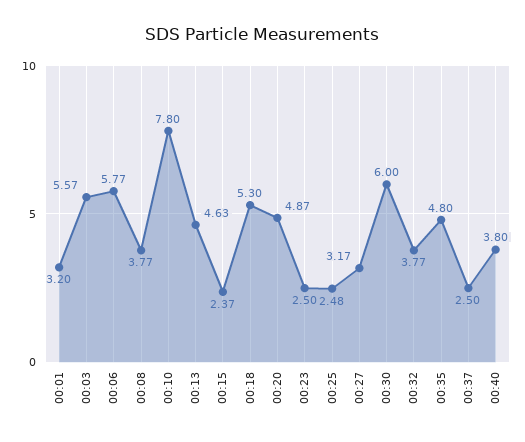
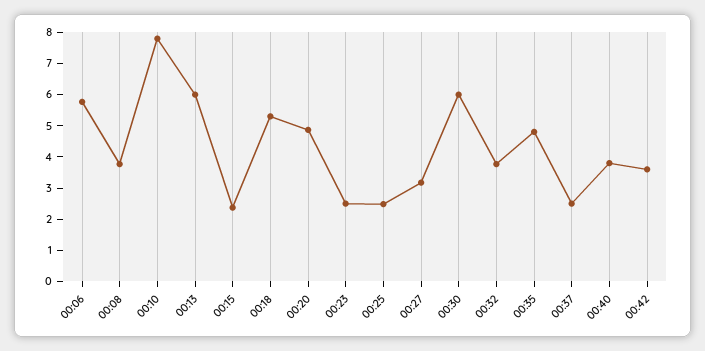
00:01: 3.2 -> none
00:03: 5.57 -> none
00:13: 4.63 -> 6
00:42: none -> 3.5

